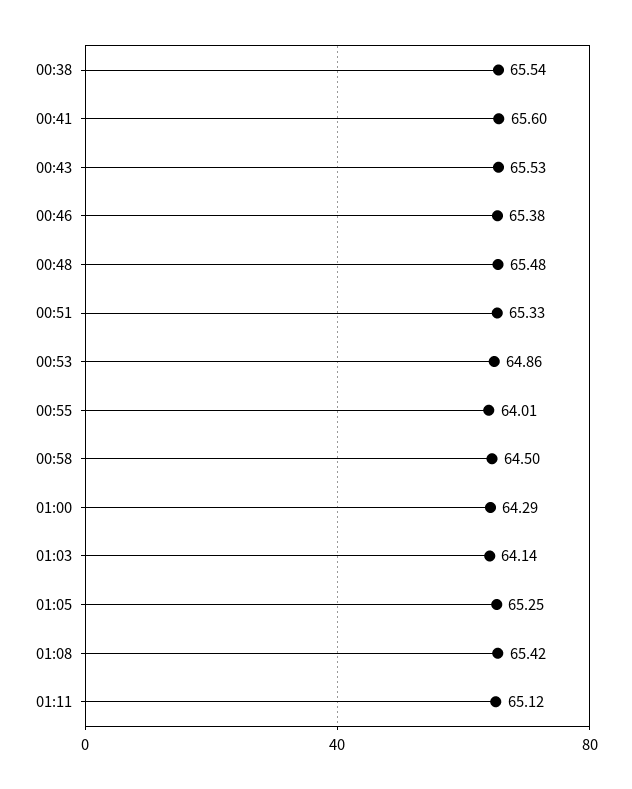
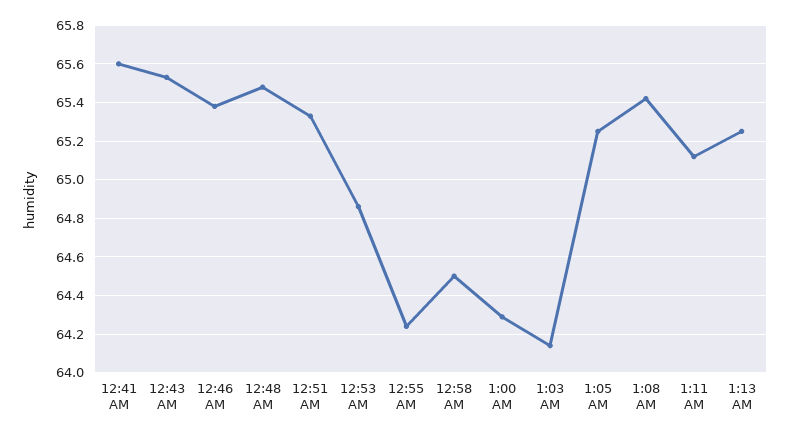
00:38: 65.54 -> none
00:55: 64.01 -> 64.25
1:13 AM: none -> 65.25

